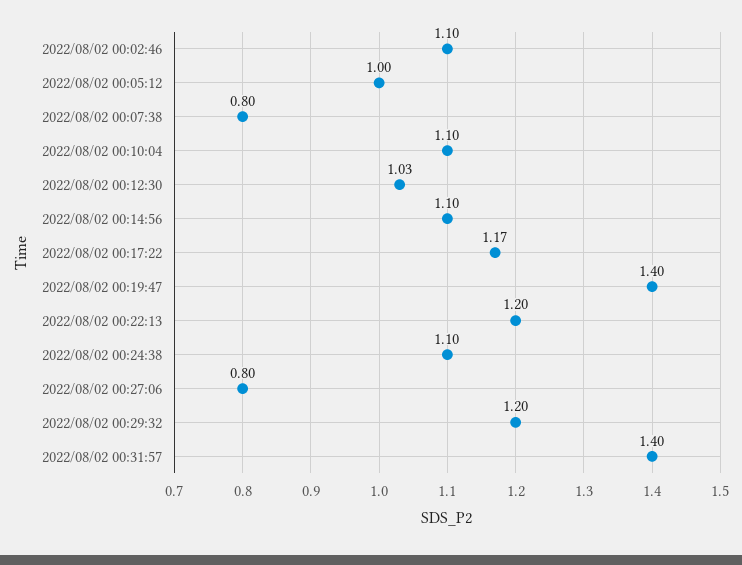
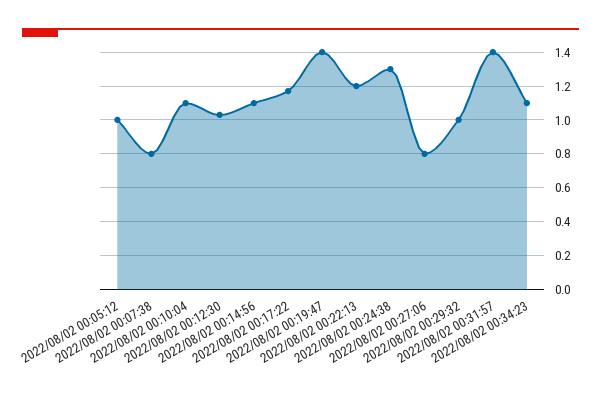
2022/08/02 00:02:46: 1.1 -> none
2022/08/02 00:24:38: 1.1 -> 1.3
2022/08/02 00:29:32: 1.2 -> 1
2022/08/02 00:34:23: none -> 1.1

